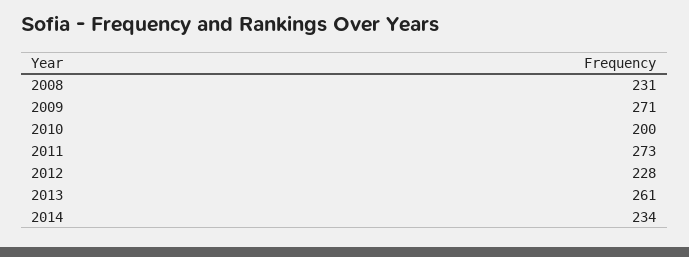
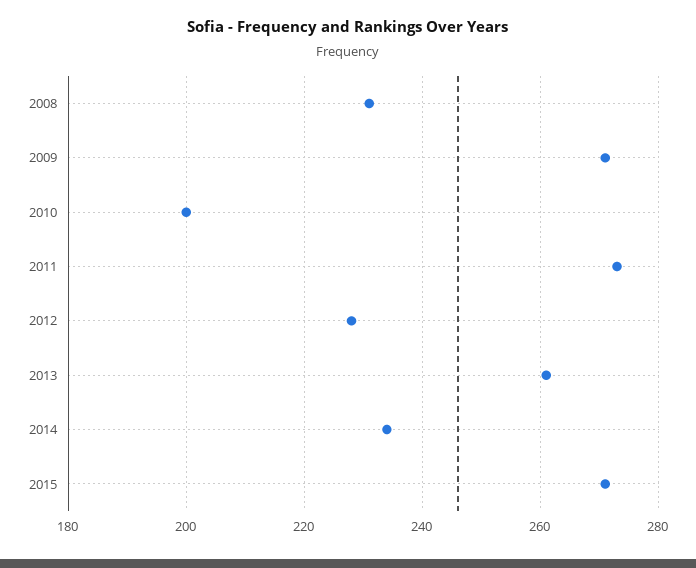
2015: none -> 270

